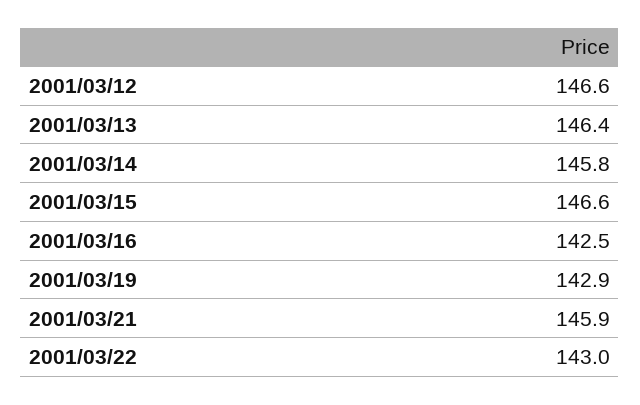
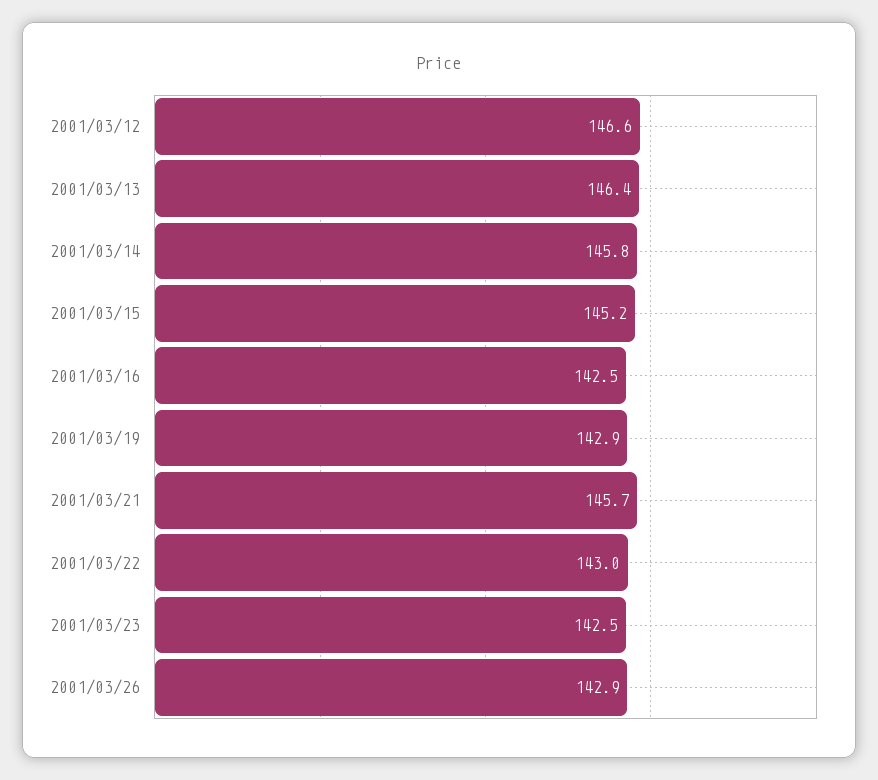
2001/03/15: 146.6 -> 145.2
2001/03/21: 145.9 -> 145.7
2001/03/23: none -> 142.5
2001/03/26: none -> 142.9

